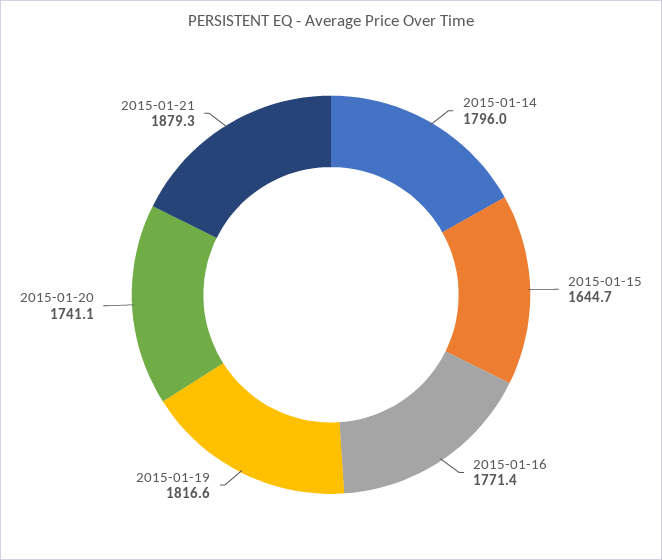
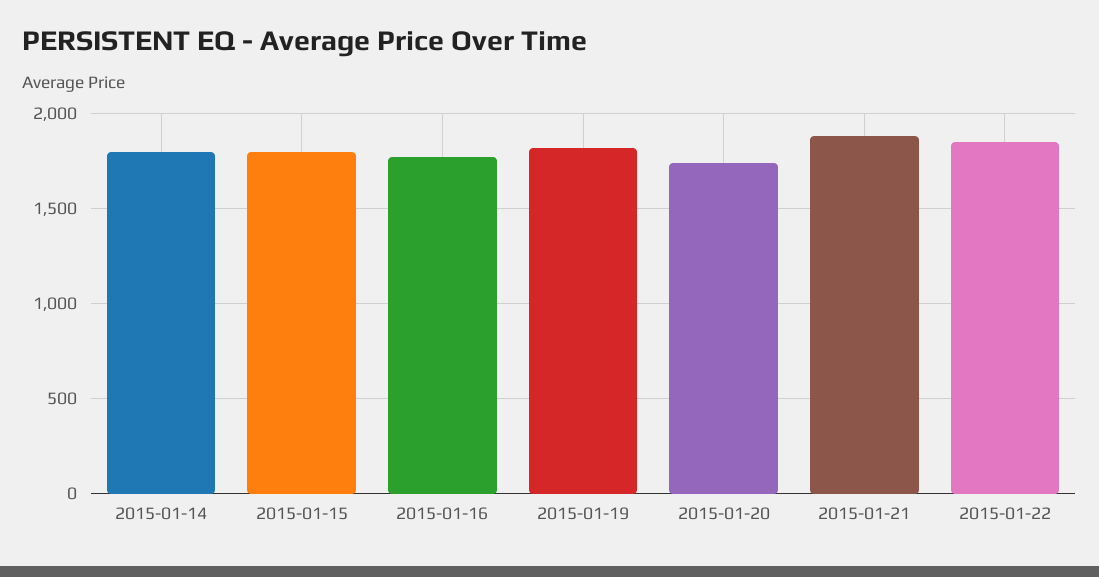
2015-01-15: 1644.7 -> 1800
2015-01-22: none -> 1850

